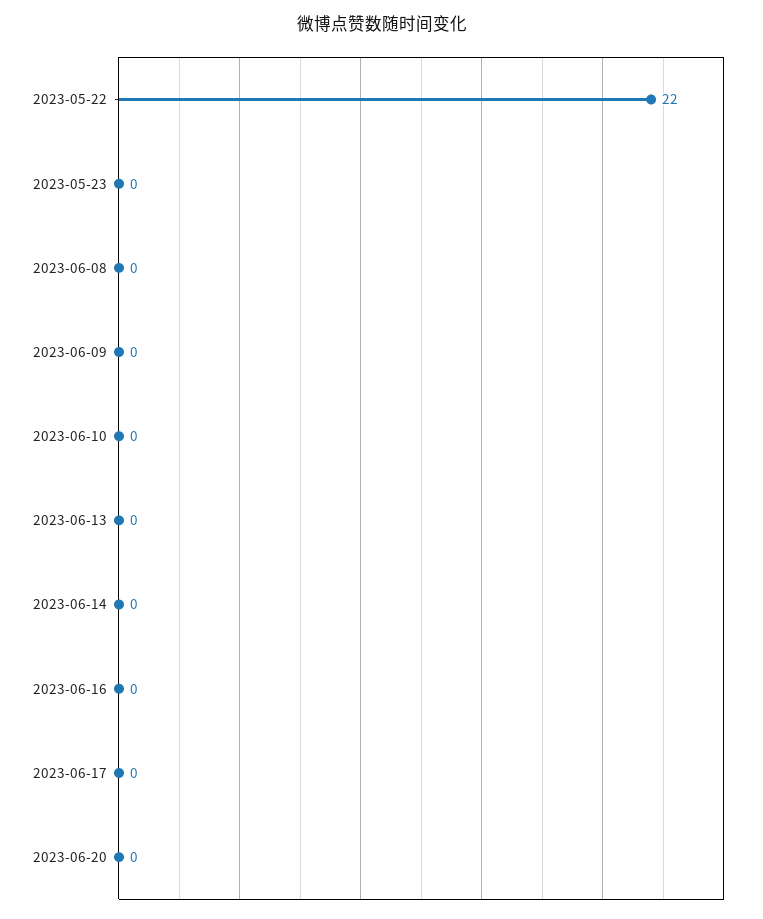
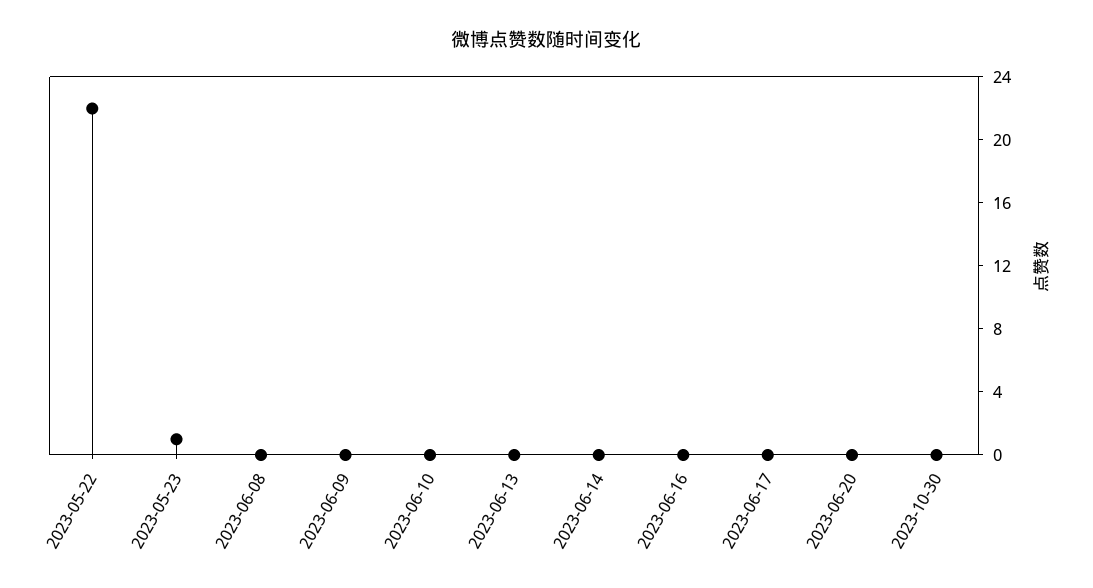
2023-05-23: 0 -> 1
2023-10-30: none -> 0

